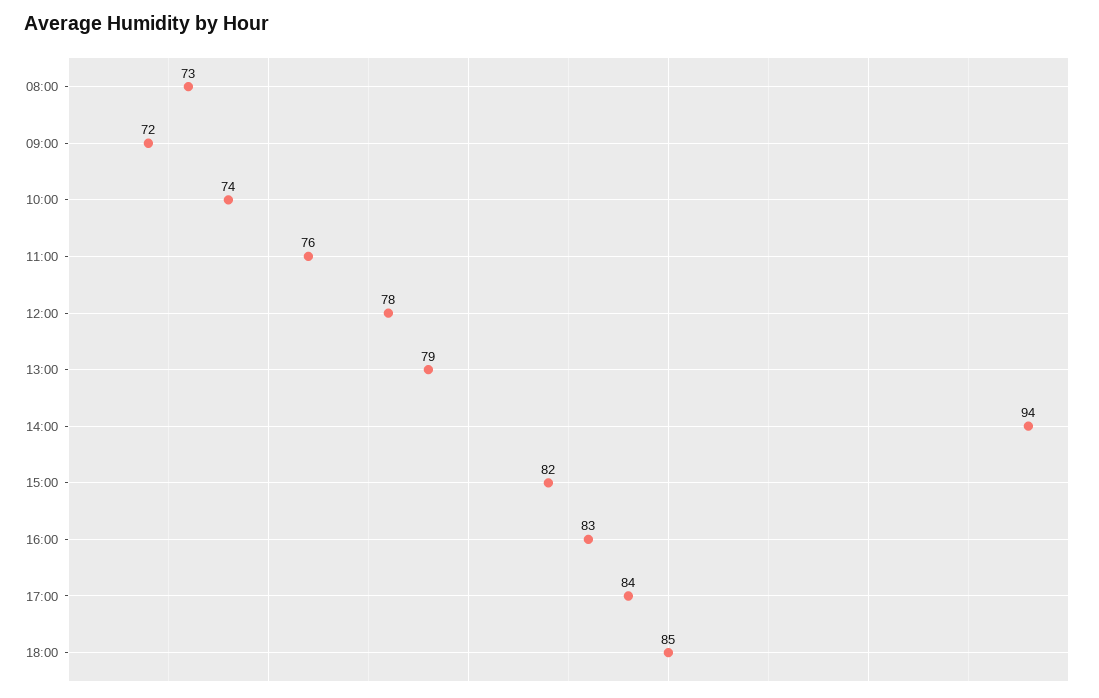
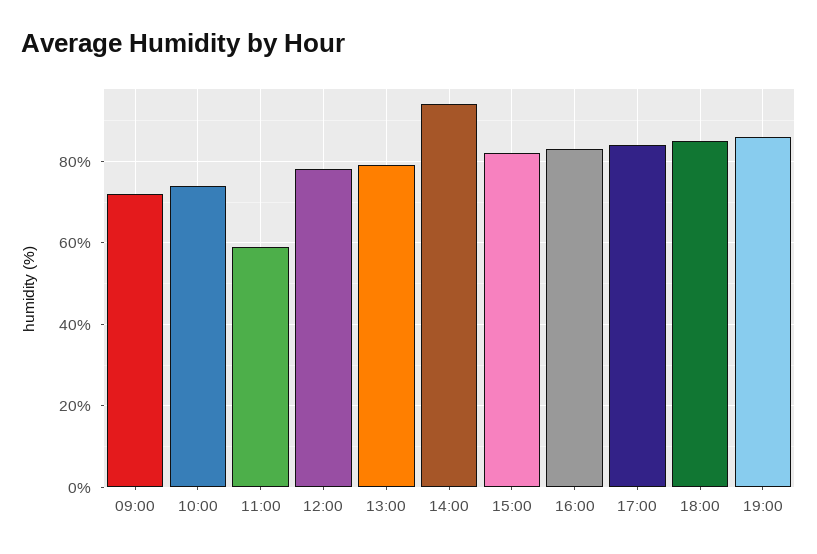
08:00: 73 -> none
11:00: 76 -> 60
19:00: none -> 85

